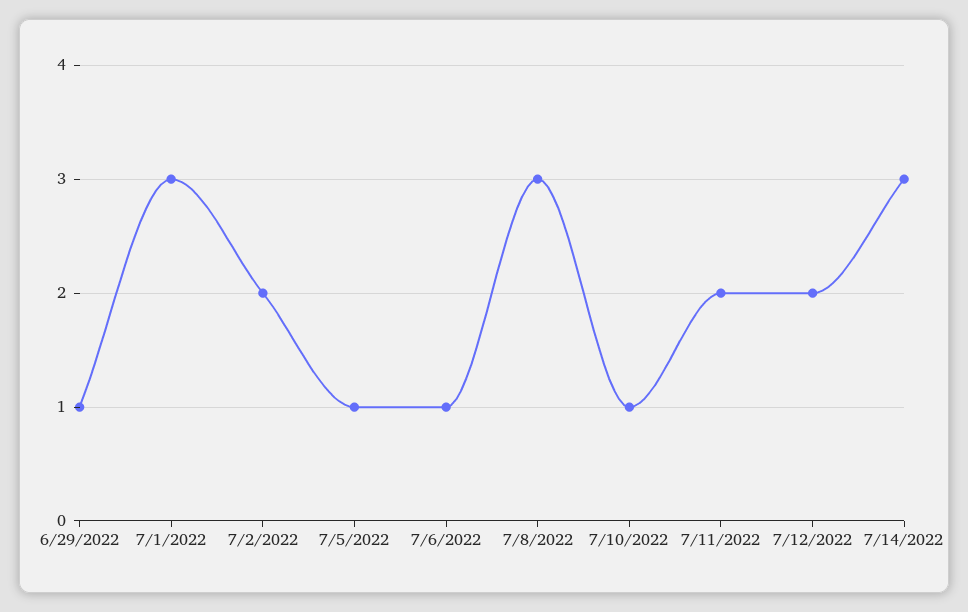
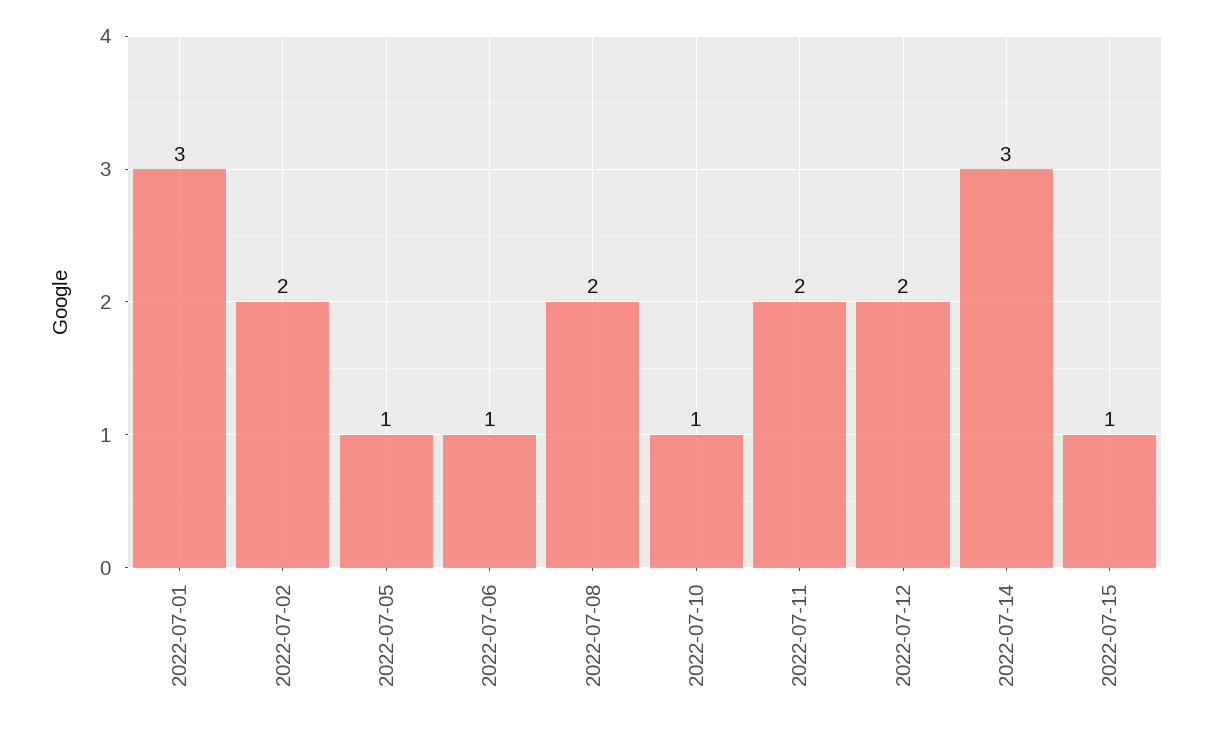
6/29/2022: 1 -> none
7/8/2022: 3 -> 2
2022-07-15: none -> 1

